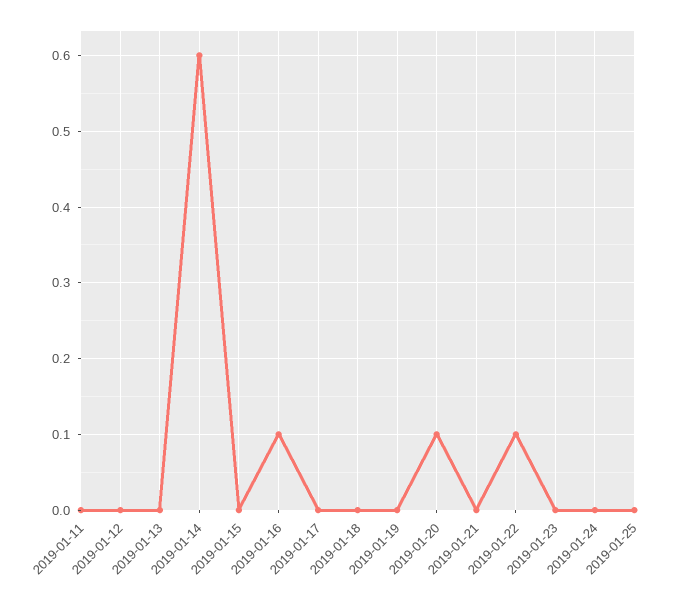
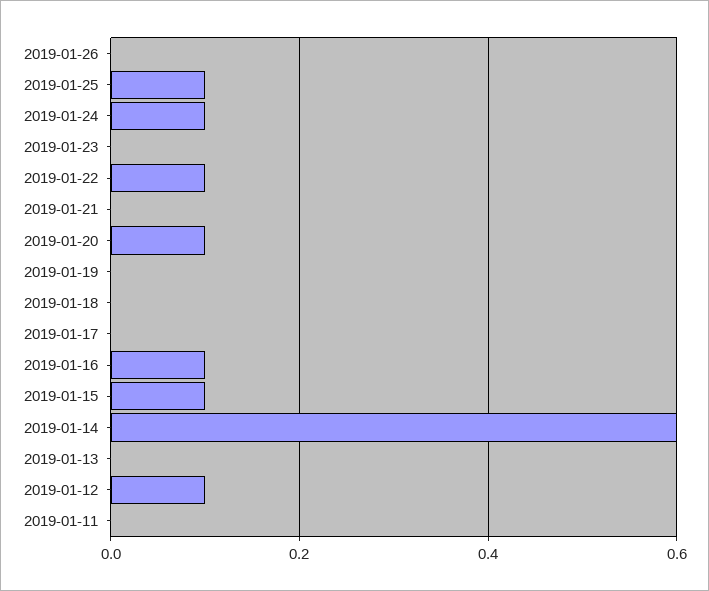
2019-01-12: 0 -> 0.1
2019-01-15: 0 -> 0.1
2019-01-24: 0 -> 0.1
2019-01-25: 0 -> 0.1
2019-01-26: none -> 0

